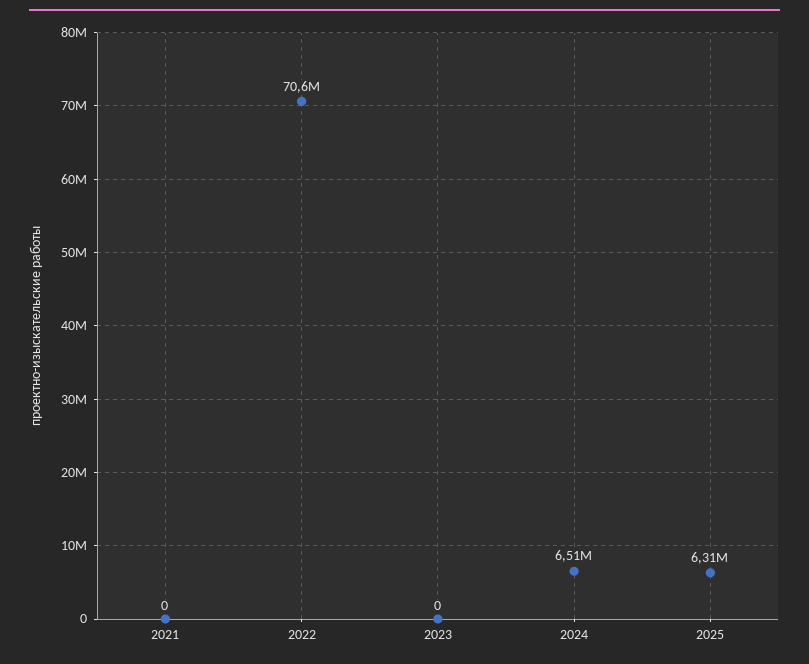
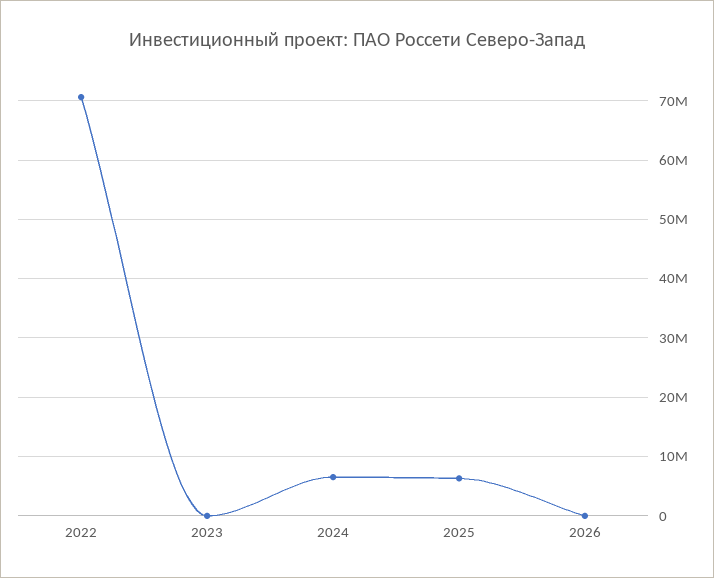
2021: 0 -> none
2026: none -> 0

